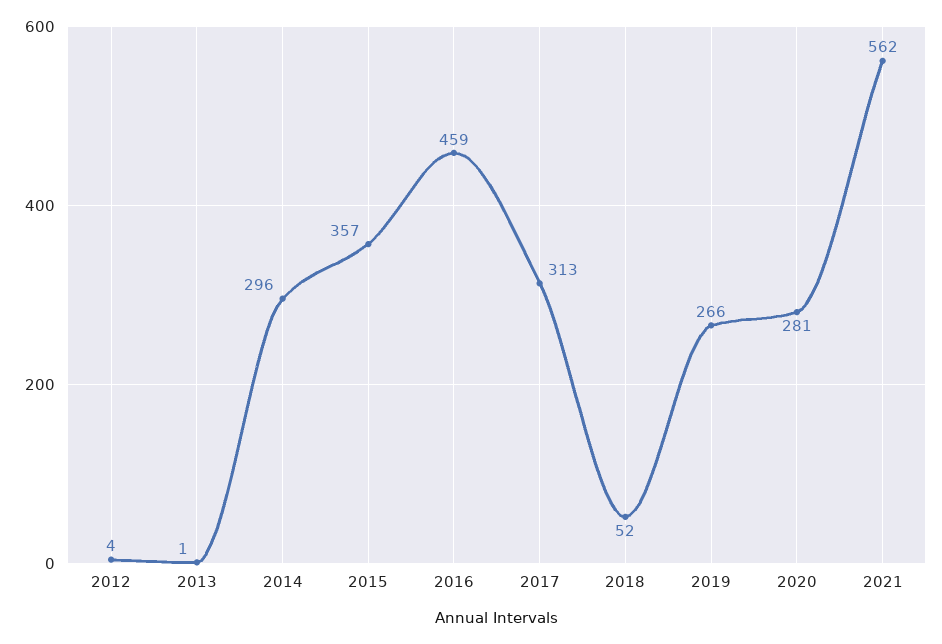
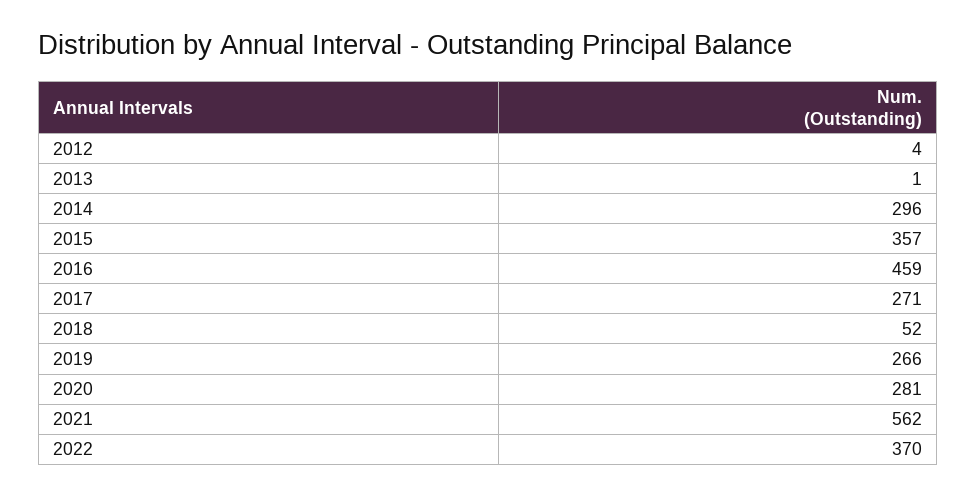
2017: 313 -> 271
2022: none -> 370

